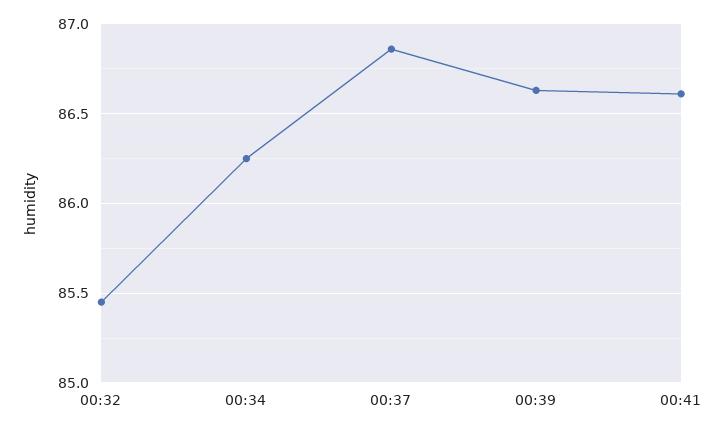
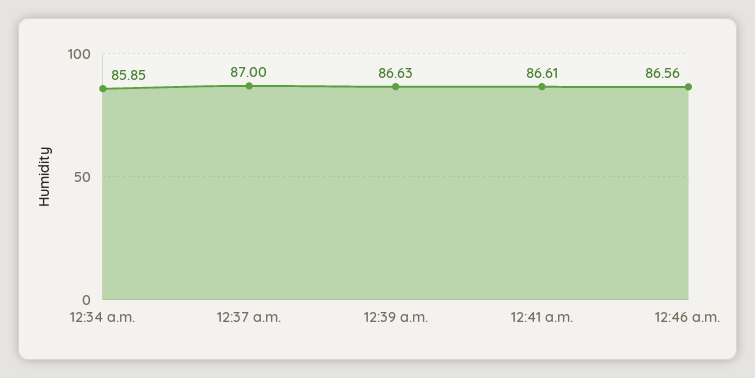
00:32: 85.45 -> none
00:34: 86.25 -> 85.85
00:37: 86.85 -> 87
12:46 a.m.: none -> 86.56

